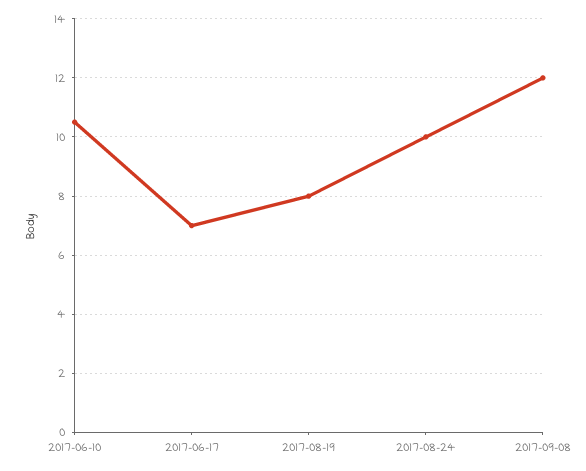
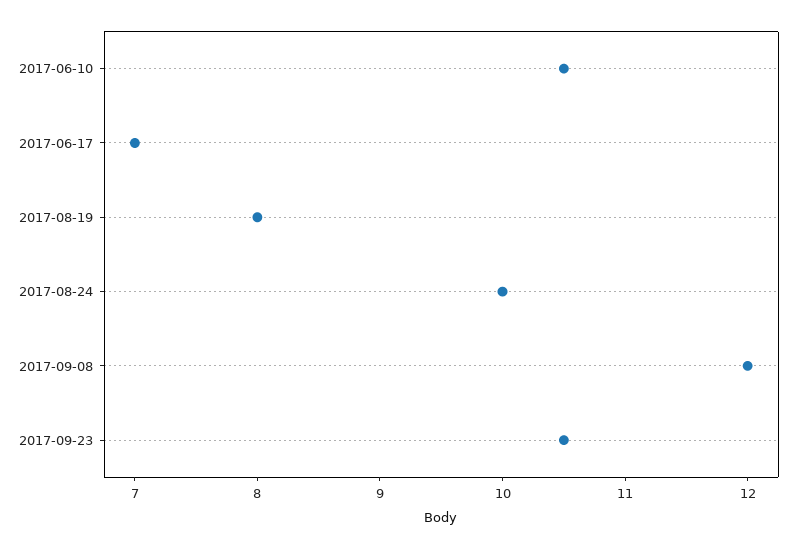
2017-09-23: none -> 10.5

